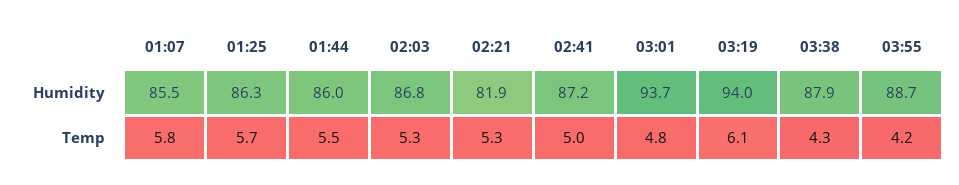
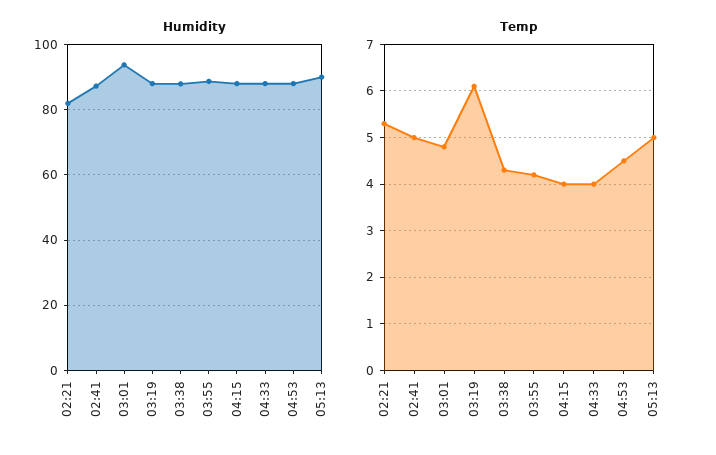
Humidity, 01:07: 85.5 -> none
Humidity, 01:25: 86.3 -> none
Humidity, 01:44: 86 -> none
Humidity, 02:03: 86.8 -> none
Humidity, 03:19: 94 -> 88
Temp, 01:07: 5.8 -> none
Temp, 01:25: 5.7 -> none
Temp, 01:44: 5.5 -> none
Temp, 02:03: 5.3 -> none
Humidity, 04:15: none -> 88
Humidity, 04:33: none -> 88
Humidity, 04:53: none -> 88
Humidity, 05:13: none -> 90
Temp, 04:15: none -> 4
Temp, 04:33: none -> 4
Temp, 04:53: none -> 4.5
Temp, 05:13: none -> 5

